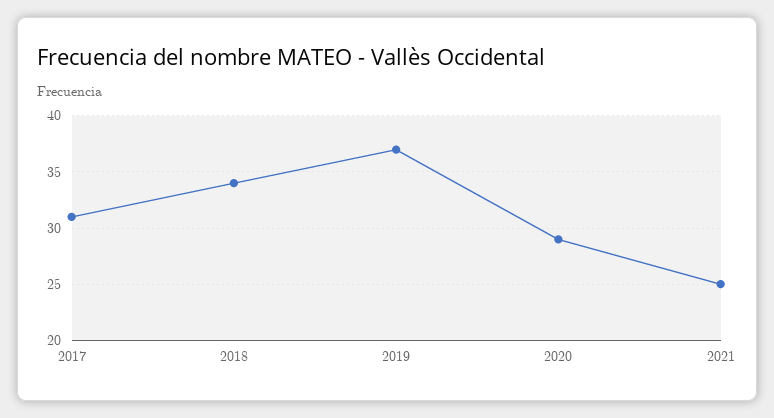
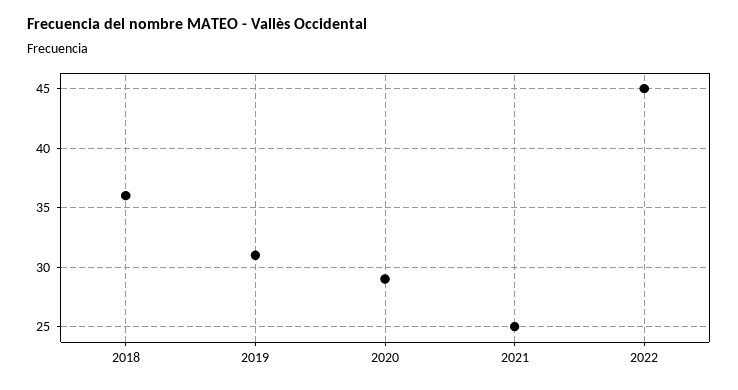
2017: 31 -> none
2018: 34 -> 36
2019: 37 -> 31
2022: none -> 45

